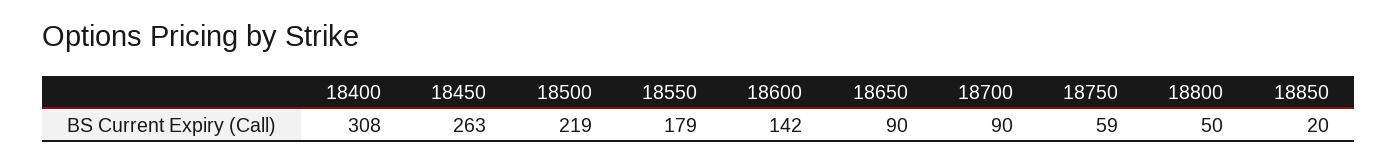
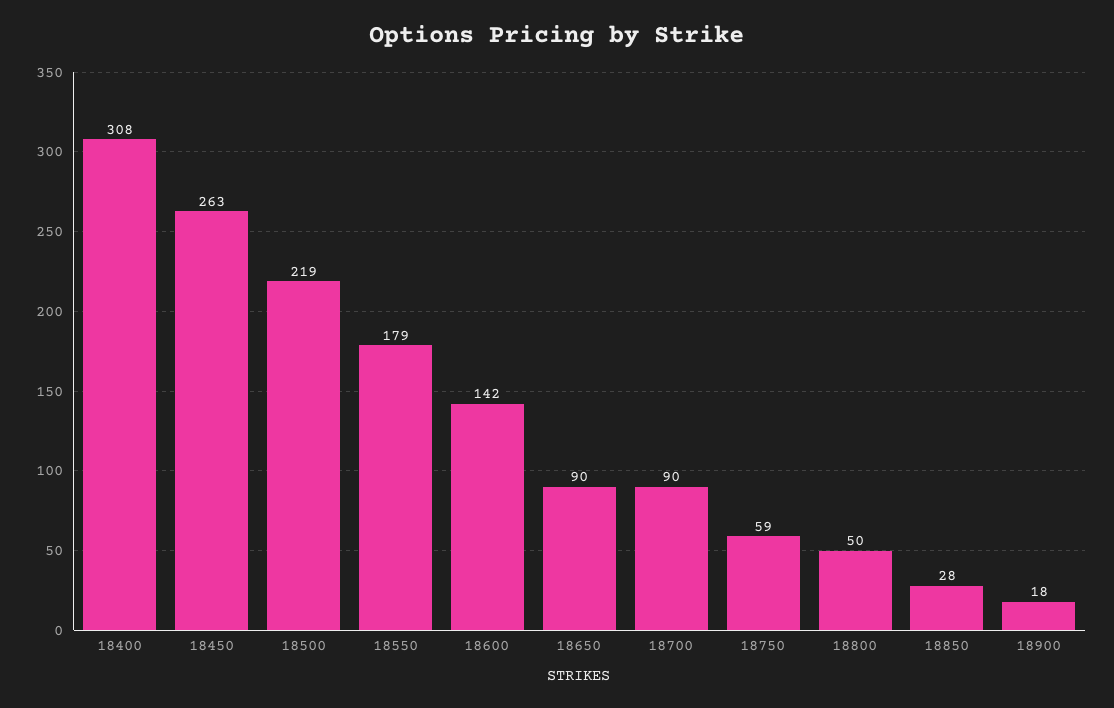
18850: 20 -> 28
18900: none -> 18

